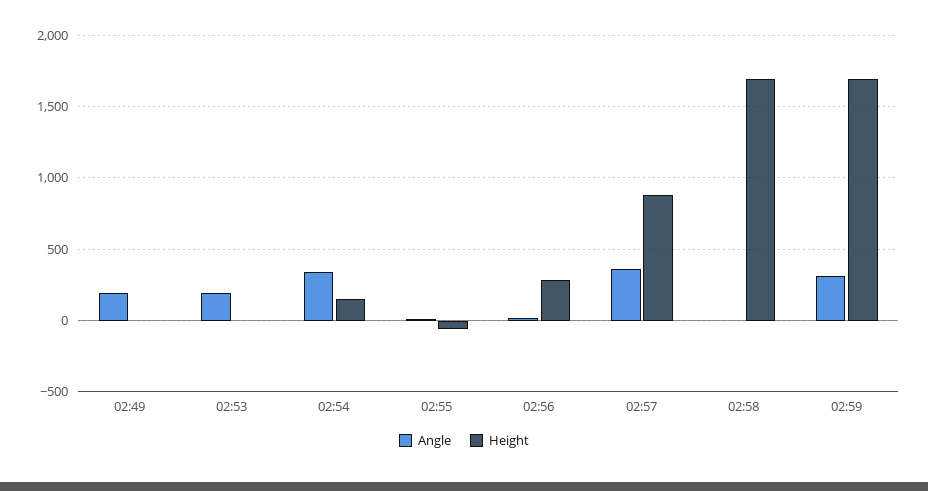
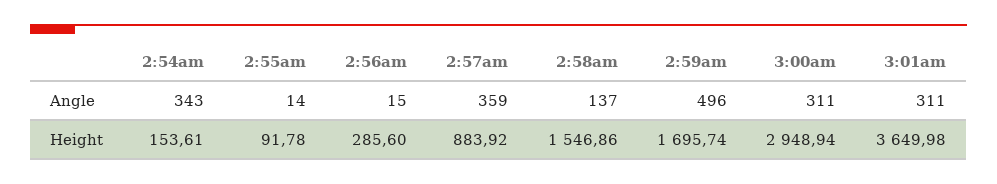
Angle, 02:49: 200 -> none
Height, 02:49: 0 -> none
Angle, 02:53: 200 -> none
Height, 02:53: 0 -> none
Height, 02:55: -50 -> 91.78
Angle, 02:58: 0 -> 137
Height, 02:58: 1700 -> 1546.86
Angle, 02:59: 300 -> 496
Angle, 3:00am: none -> 311
Angle, 3:01am: none -> 311
Height, 3:00am: none -> 2948.94
Height, 3:01am: none -> 3649.98

